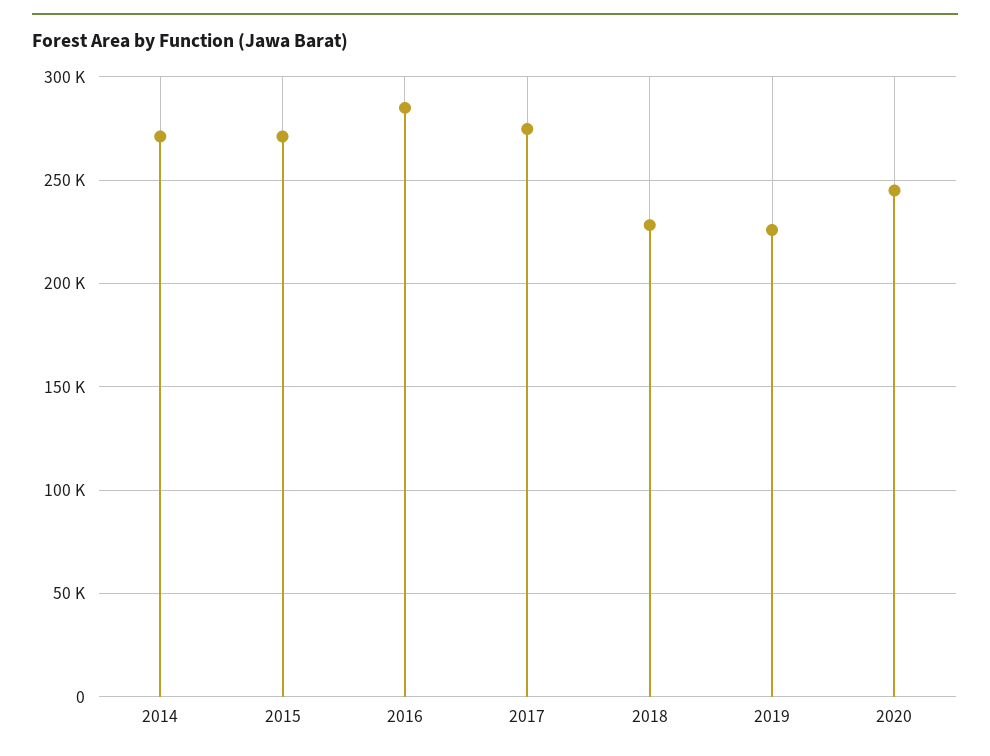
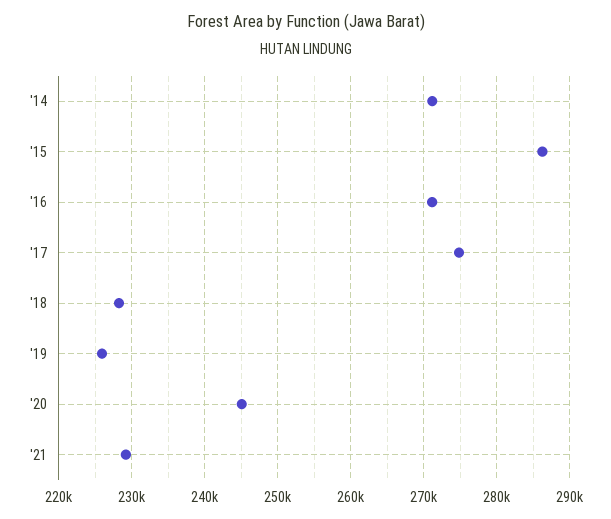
2015: 270000 -> 286000
2016: 285000 -> 271000
'21: none -> 229000

